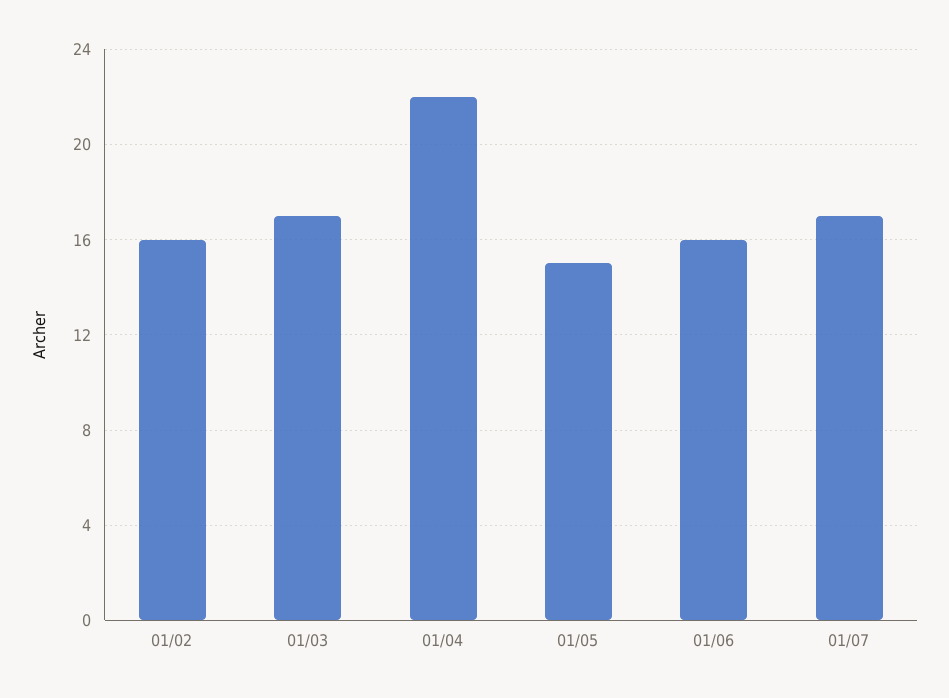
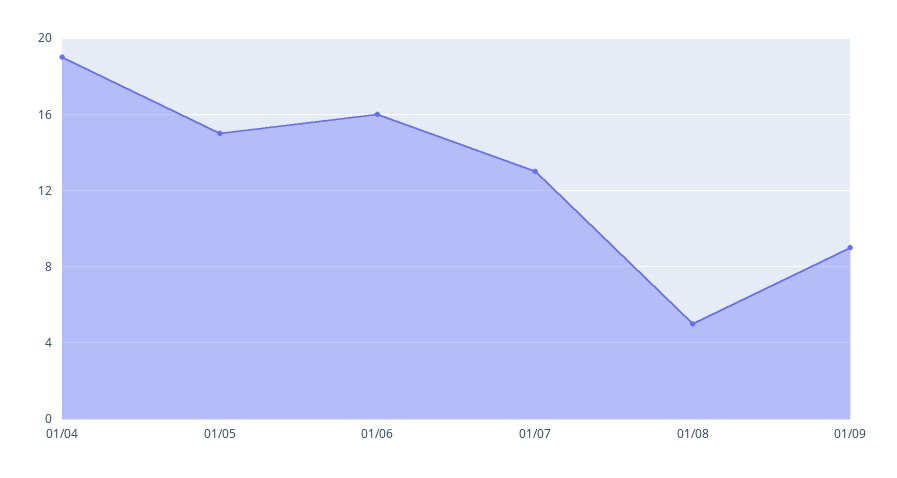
01/02: 16 -> none
01/03: 17 -> none
01/04: 22 -> 19
01/07: 17 -> 13
01/08: none -> 5
01/09: none -> 9

